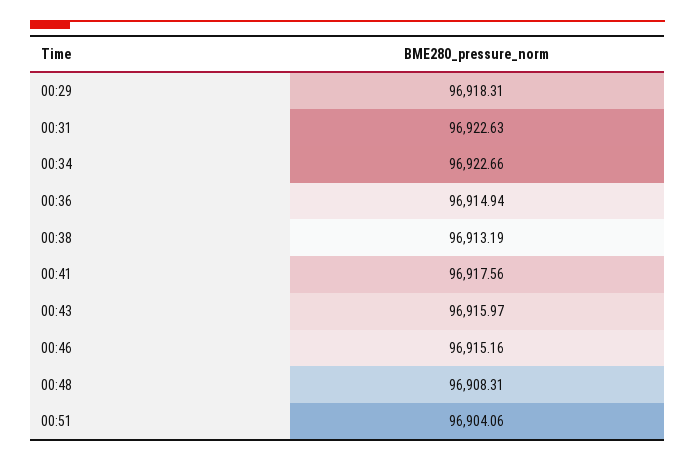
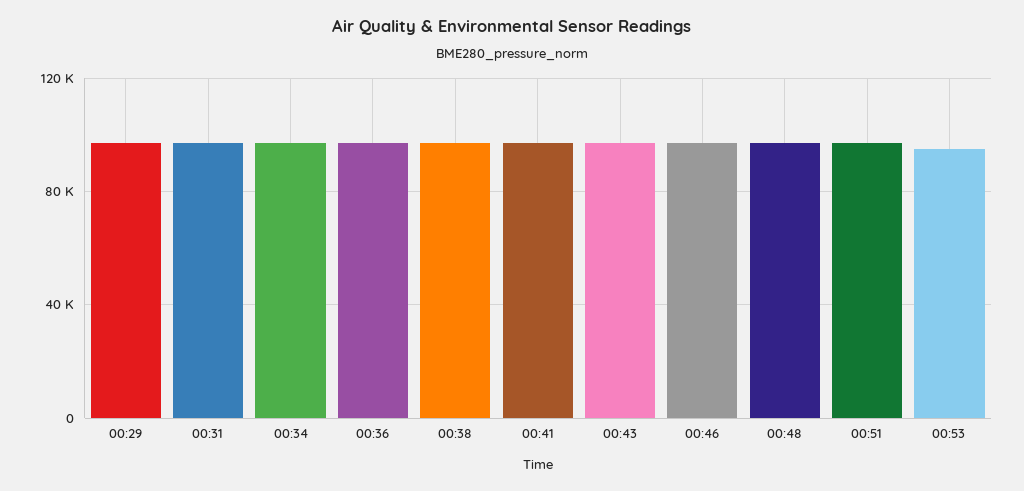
00:53: none -> 95000

